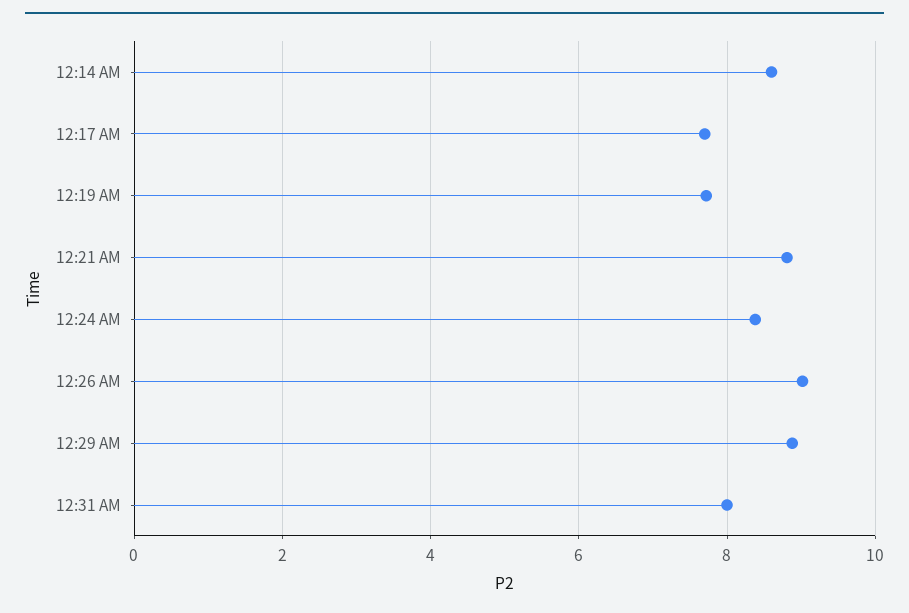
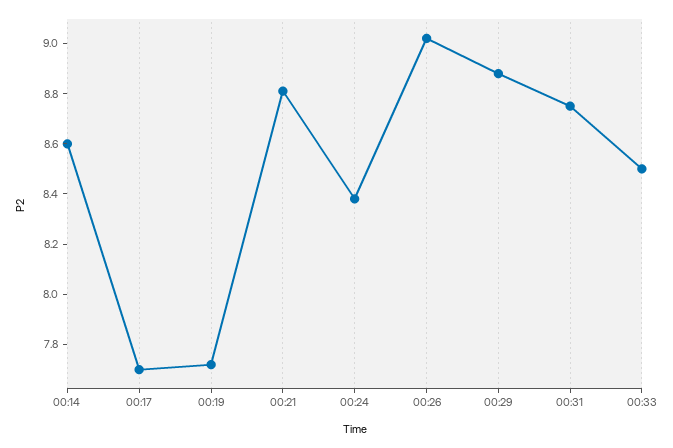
12:31 AM: 8 -> 8.75
00:33: none -> 8.5

